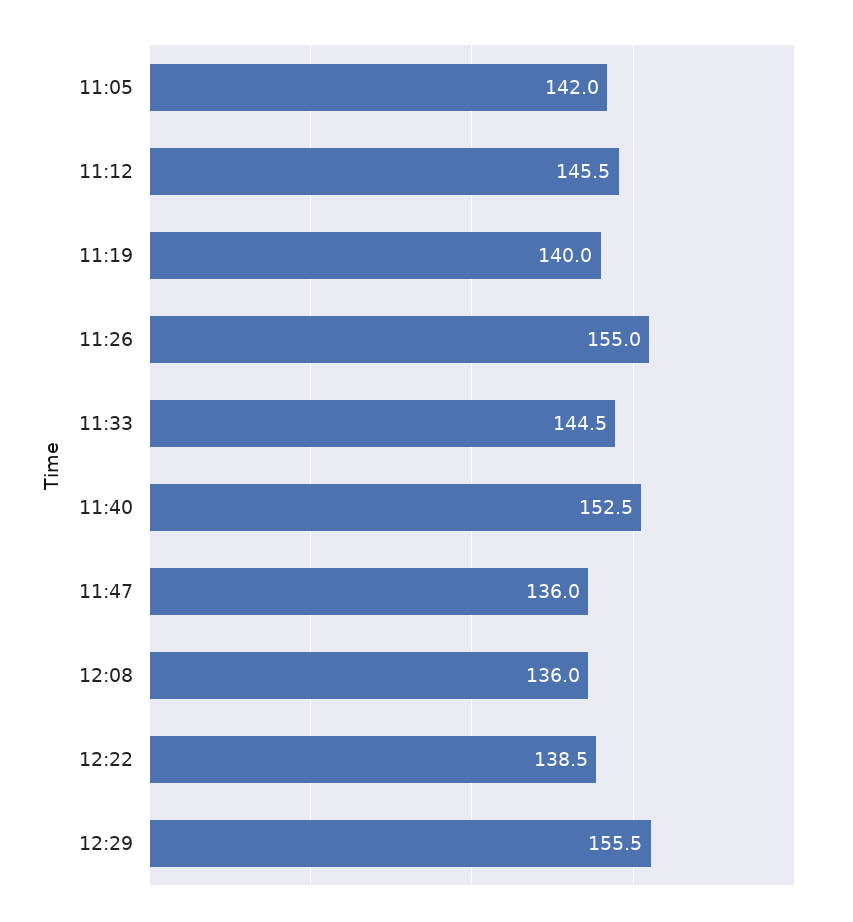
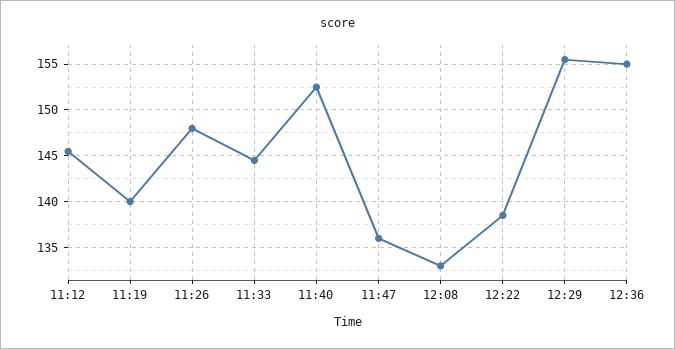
11:05: 142 -> none
11:26: 155 -> 148
12:08: 136 -> 133
12:36: none -> 155

